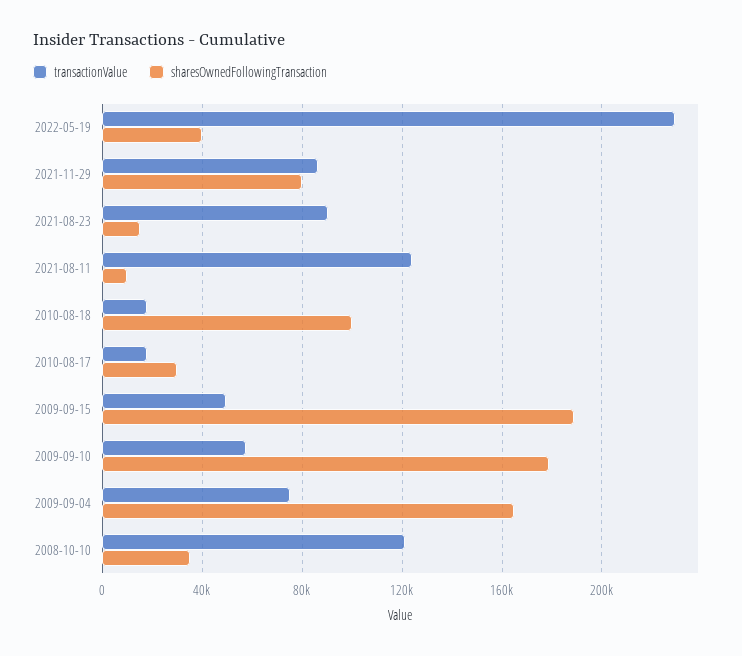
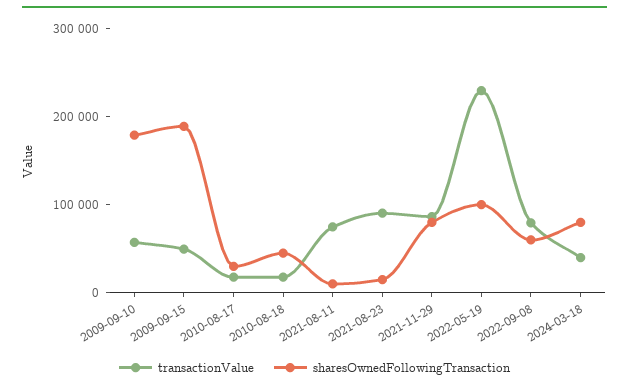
sharesOwnedFollowingTransaction, 2022-05-19: 40000 -> 100000
transactionValue, 2021-08-11: 125000 -> 80000
sharesOwnedFollowingTransaction, 2010-08-18: 100000 -> 40000
transactionValue, 2009-09-04: 75000 -> none
sharesOwnedFollowingTransaction, 2009-09-04: 165000 -> none
transactionValue, 2008-10-10: 120000 -> none
sharesOwnedFollowingTransaction, 2008-10-10: 35000 -> none
transactionValue, 2022-09-08: none -> 80000
sharesOwnedFollowingTransaction, 2022-09-08: none -> 60000
transactionValue, 2024-03-18: none -> 40000
sharesOwnedFollowingTransaction, 2024-03-18: none -> 80000

